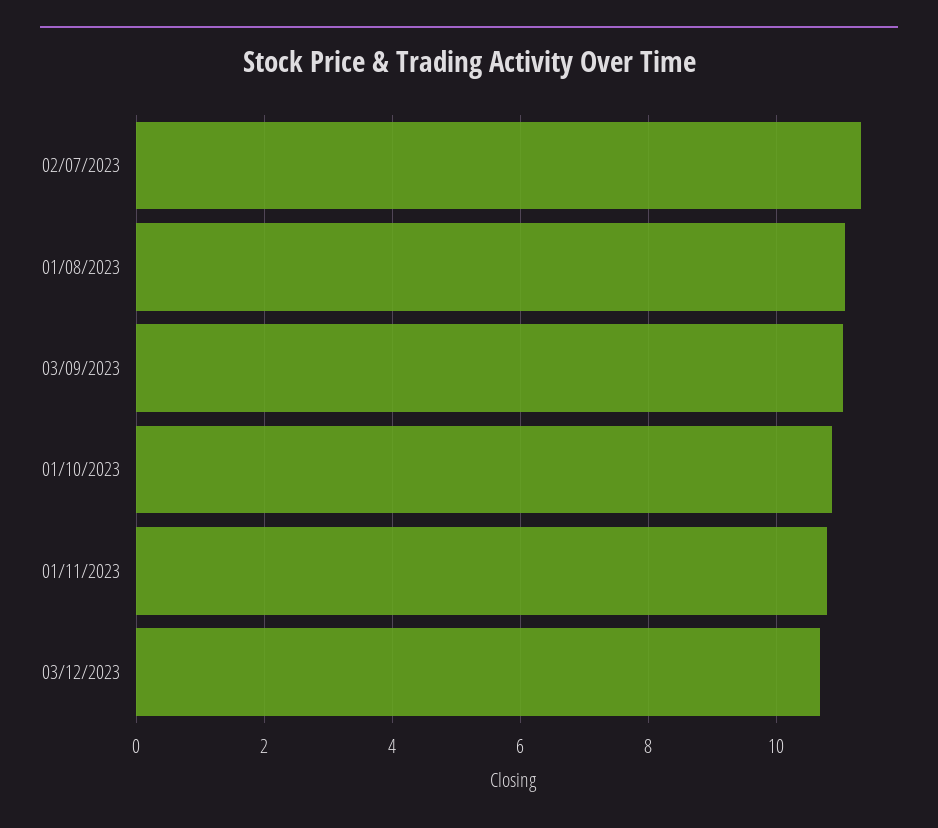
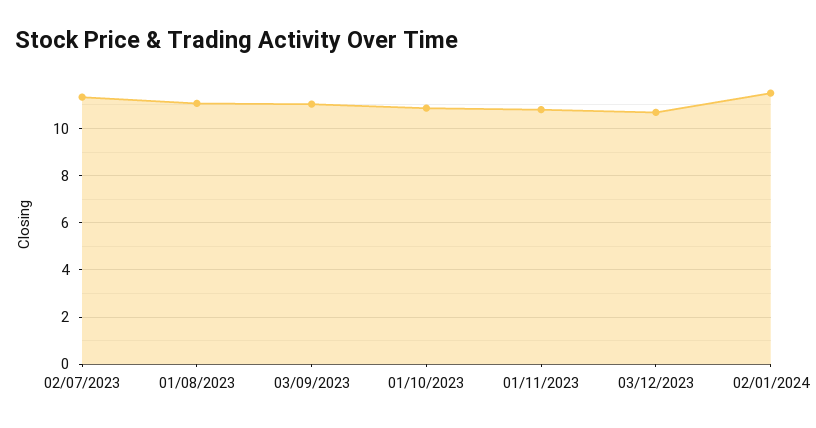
02/01/2024: none -> 11.5

